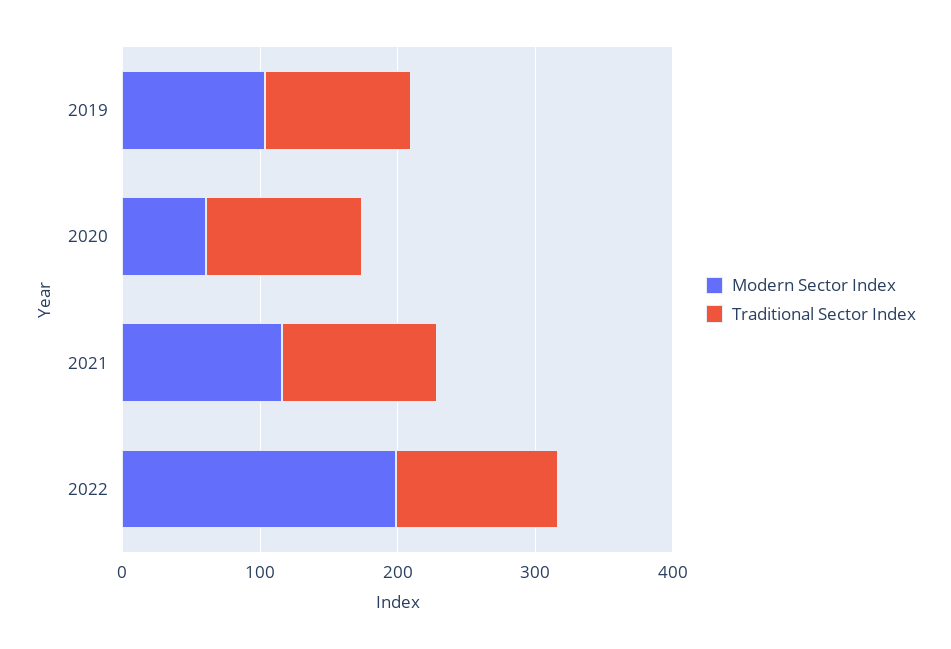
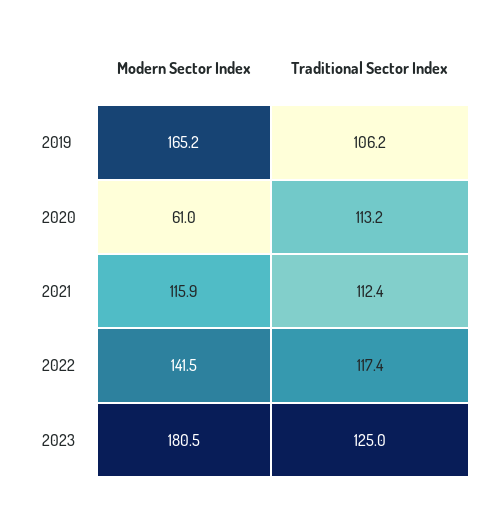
Modern Sector Index, 2019: 100 -> 165.2
Modern Sector Index, 2022: 200 -> 141.5
Modern Sector Index, 2023: none -> 180.5
Traditional Sector Index, 2023: none -> 125

